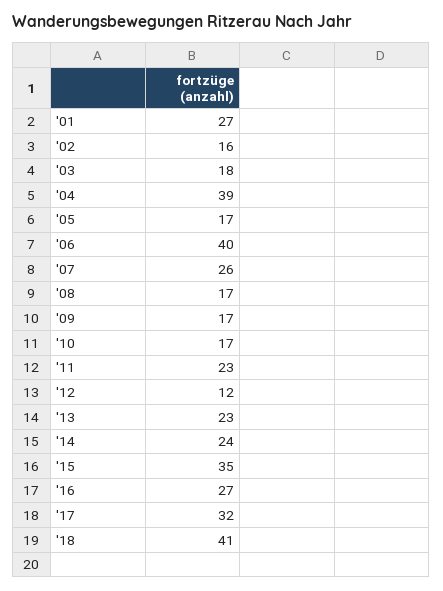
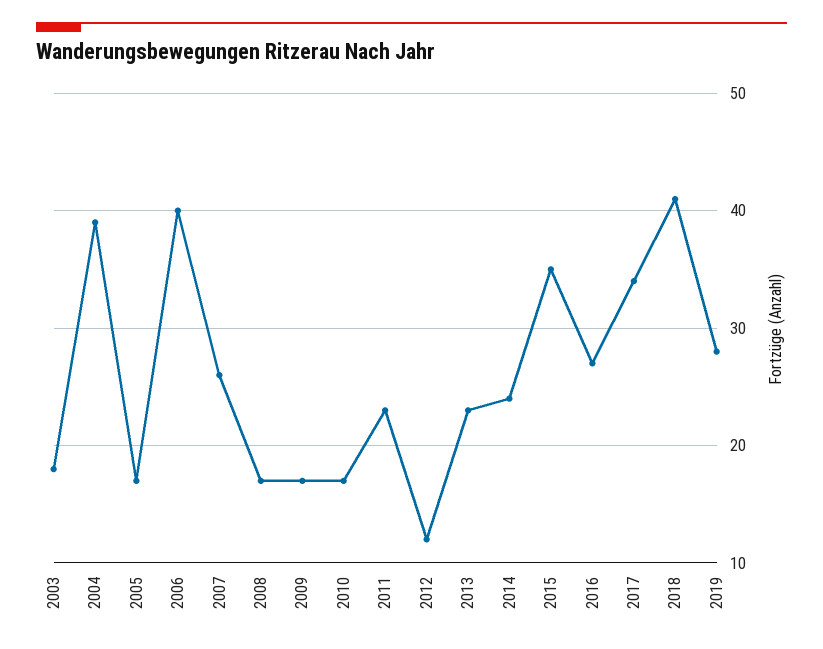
'01: 27 -> none
'02: 16 -> none
'17: 32 -> 34
2019: none -> 28

